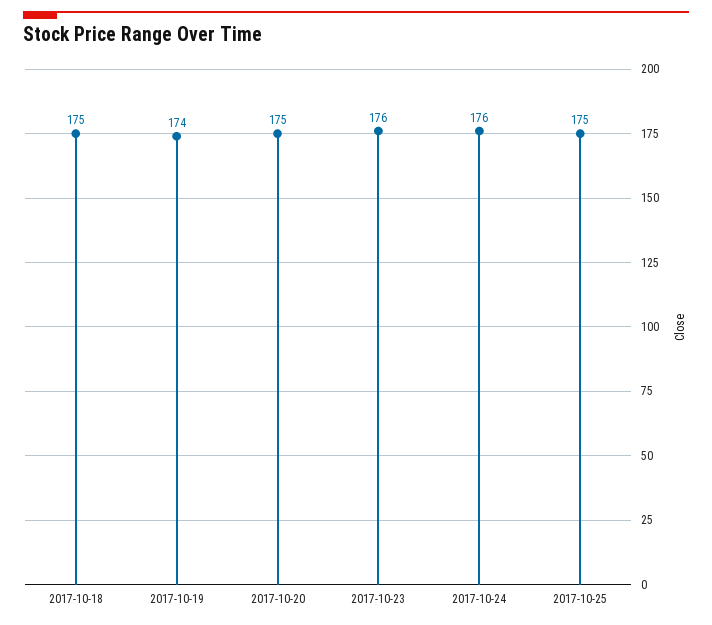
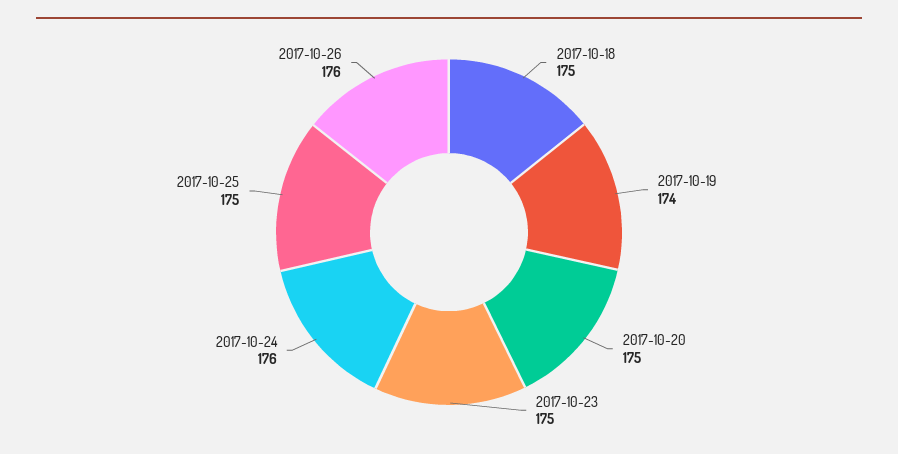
2017-10-23: 176 -> 175
2017-10-26: none -> 176

